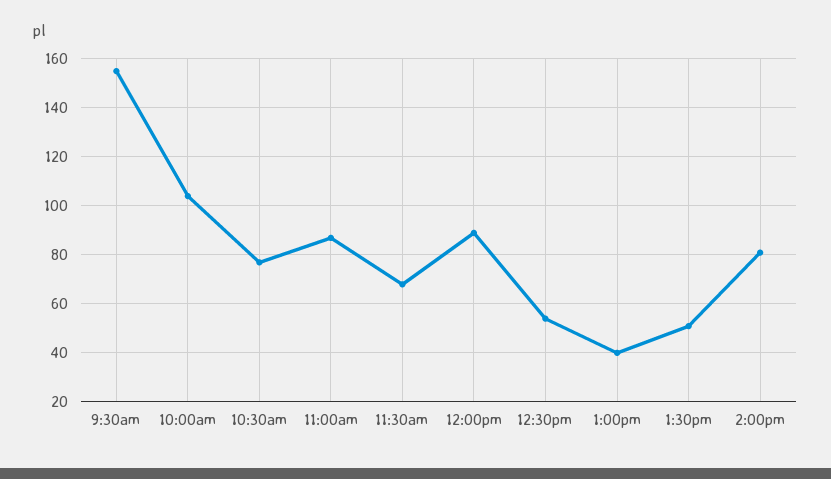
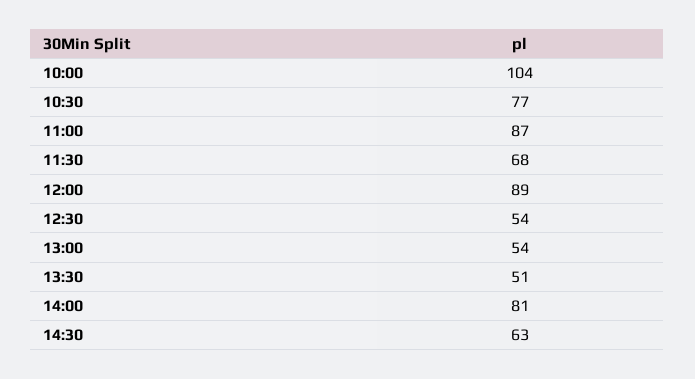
9:30am: 155 -> none
1:00pm: 40 -> 54
14:30: none -> 63

